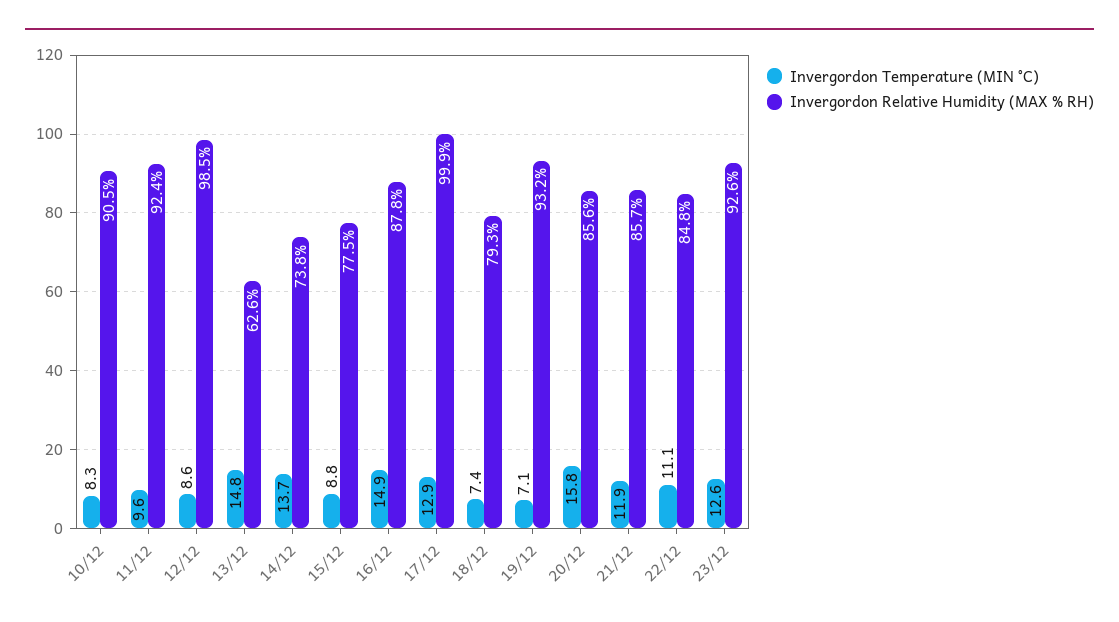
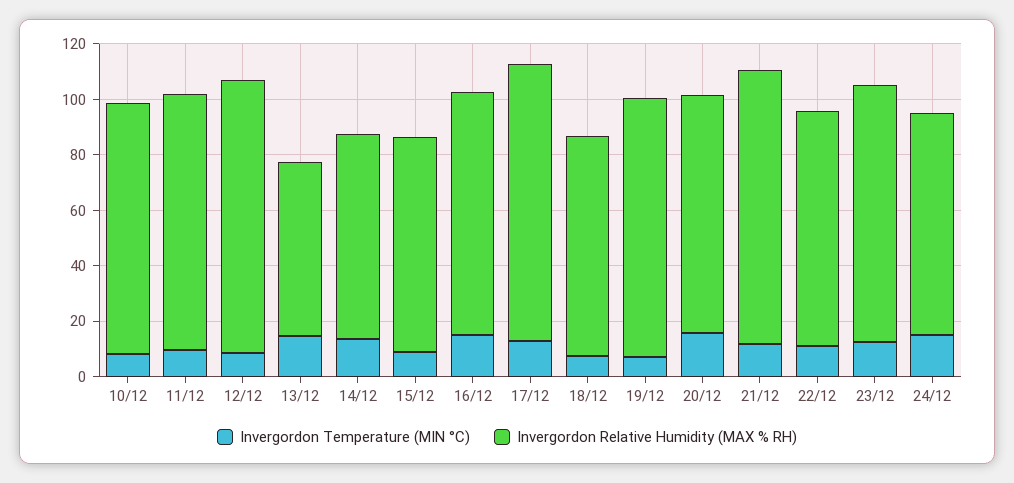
Invergordon Relative Humidity (MAX % RH), 21/12: 85.7 -> 100
Invergordon Temperature (MIN °C), 24/12: none -> 15
Invergordon Relative Humidity (MAX % RH), 24/12: none -> 80

